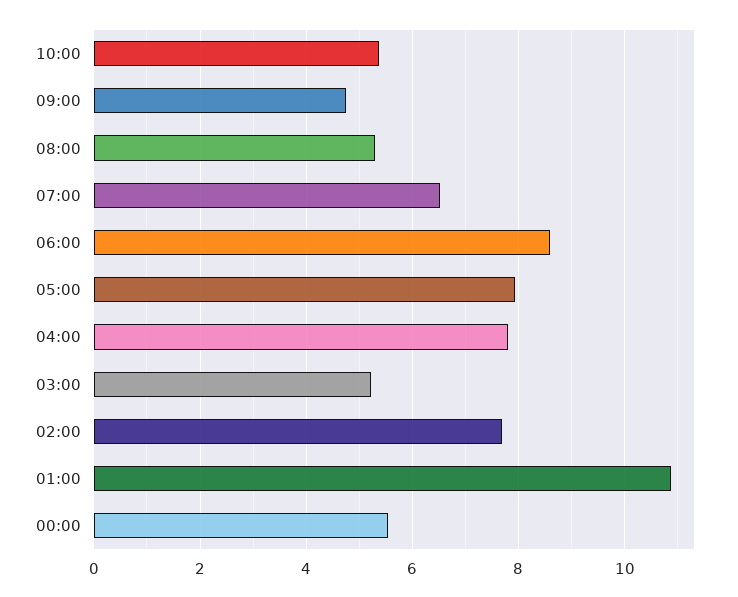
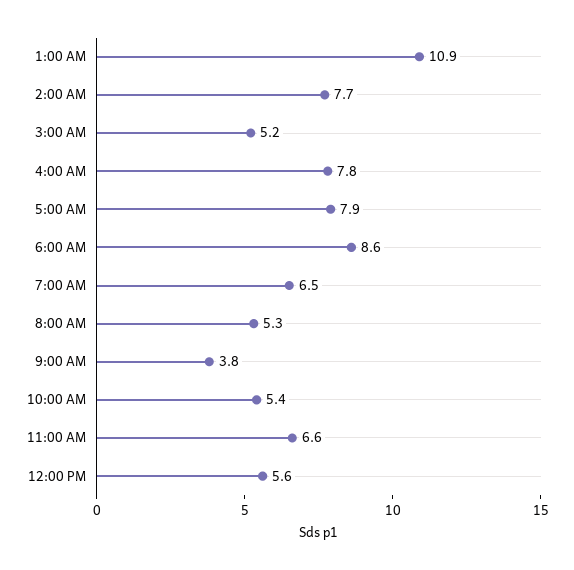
09:00: 4.8 -> 3.8
00:00: 5.6 -> none
11:00 AM: none -> 6.6
12:00 PM: none -> 5.6

